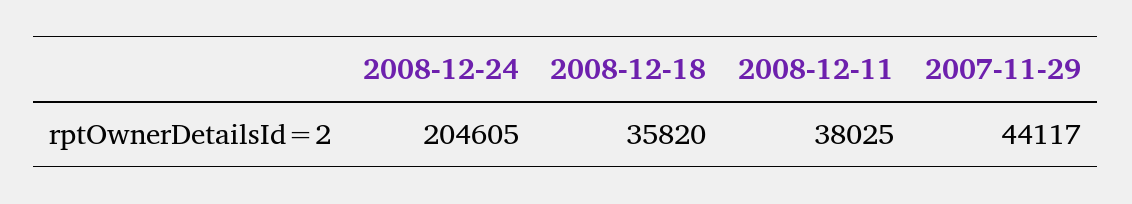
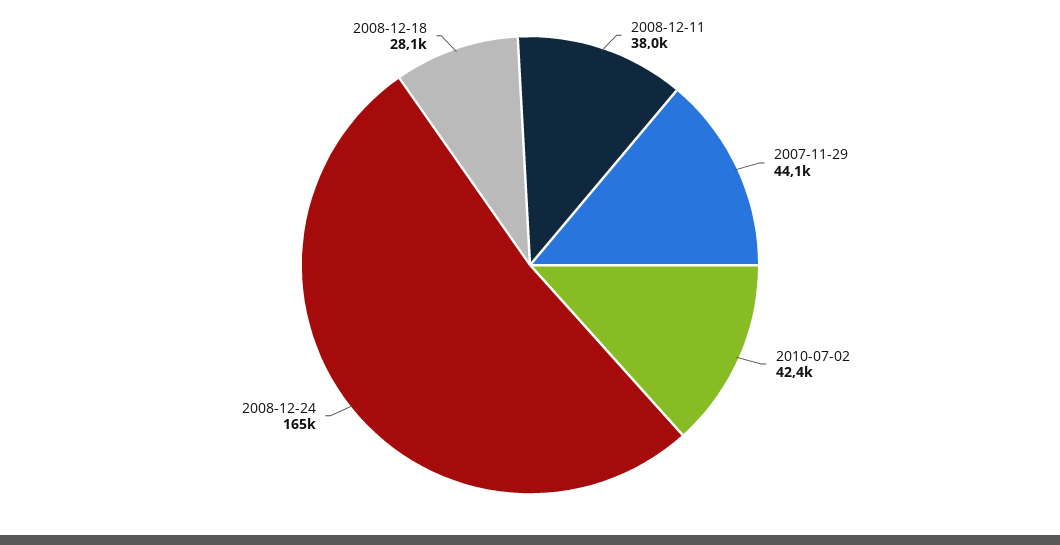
2008-12-24: 204605 -> 165000
2008-12-18: 35820 -> 28100
2010-07-02: none -> 42400

